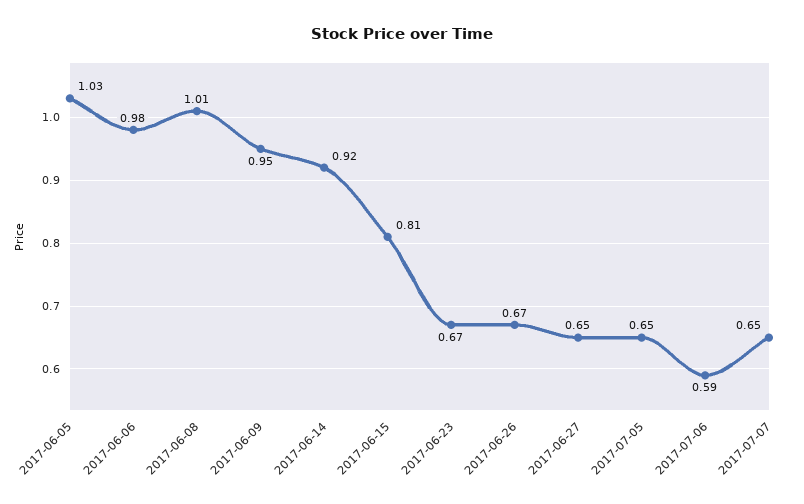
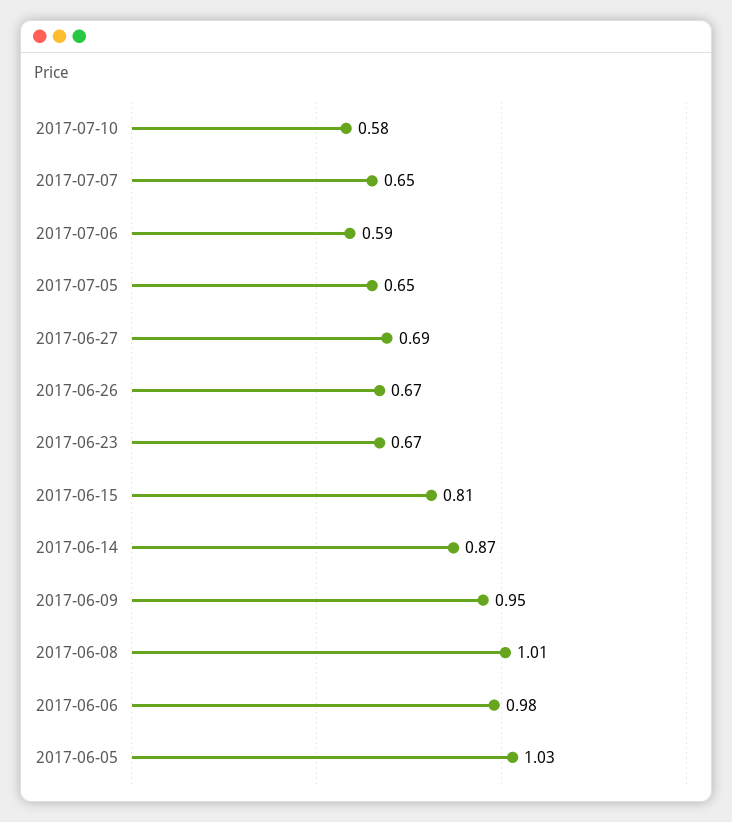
2017-06-14: 0.92 -> 0.87
2017-06-27: 0.65 -> 0.69
2017-07-10: none -> 0.58

